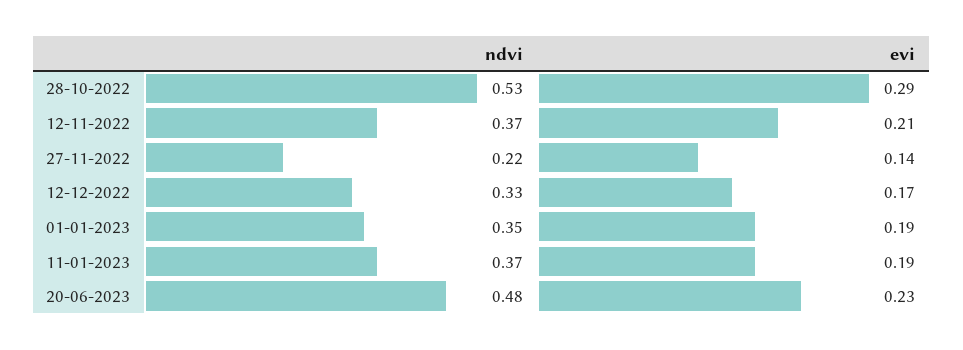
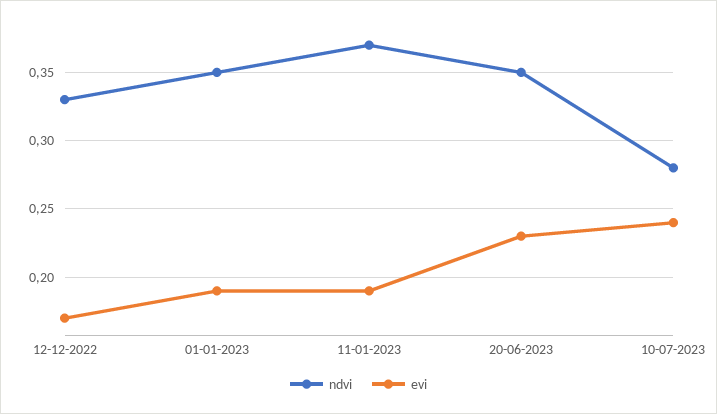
ndvi, 28-10-2022: 0.53 -> none
evi, 28-10-2022: 0.29 -> none
ndvi, 12-11-2022: 0.37 -> none
evi, 12-11-2022: 0.21 -> none
ndvi, 27-11-2022: 0.22 -> none
evi, 27-11-2022: 0.14 -> none
ndvi, 20-06-2023: 0.48 -> 0.35
ndvi, 10-07-2023: none -> 0.28
evi, 10-07-2023: none -> 0.24

